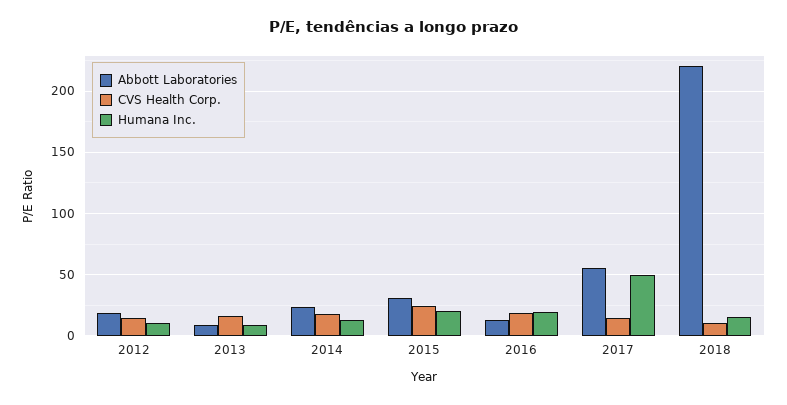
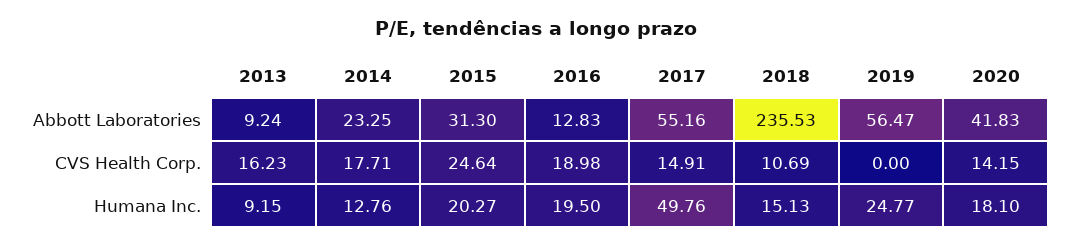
Abbott Laboratories, 2012: 20 -> none
CVS Health Corp., 2012: 15 -> none
Humana Inc., 2012: 10 -> none
Abbott Laboratories, 2018: 220 -> 235.53
Abbott Laboratories, 2019: none -> 56.47
Abbott Laboratories, 2020: none -> 41.83
CVS Health Corp., 2019: none -> 0
CVS Health Corp., 2020: none -> 14.15
Humana Inc., 2019: none -> 24.77
Humana Inc., 2020: none -> 18.1

